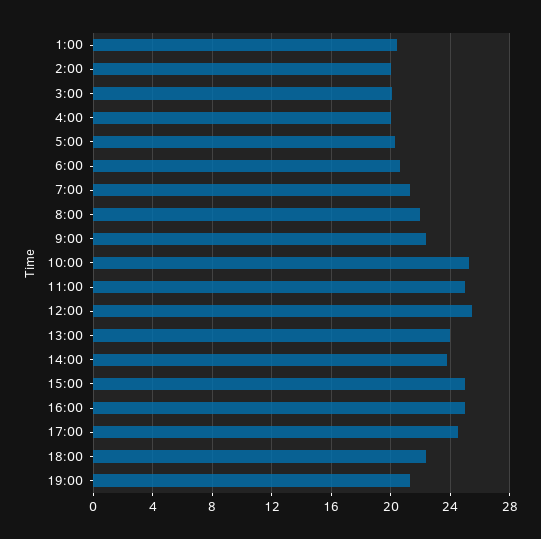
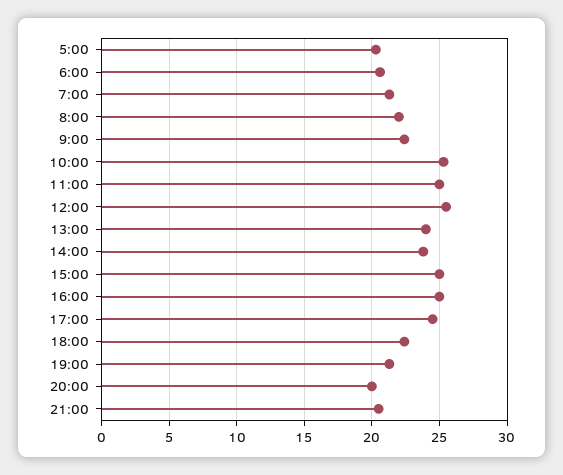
1:00: 20.5 -> none
2:00: 20 -> none
3:00: 20 -> none
4:00: 20 -> none
20:00: none -> 20
21:00: none -> 20.5

